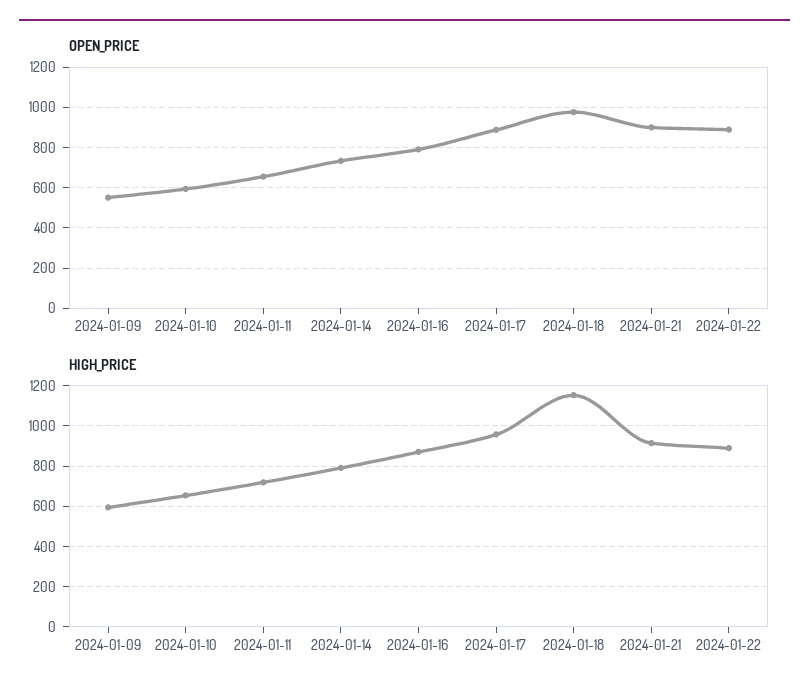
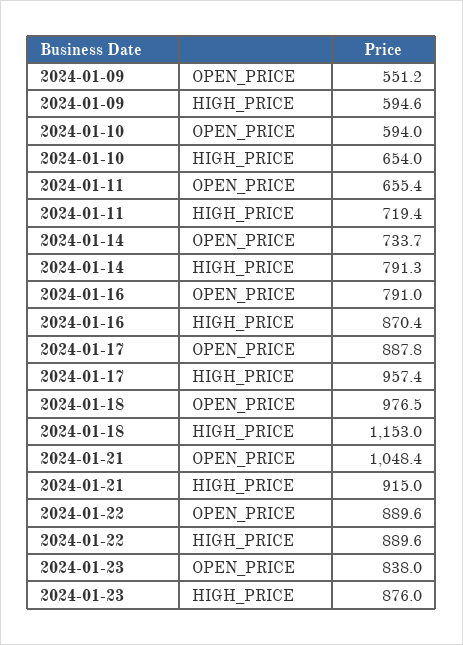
OPEN_PRICE, 2024-01-21: 900 -> 1048.4
OPEN_PRICE, 2024-01-23: none -> 838
HIGH_PRICE, 2024-01-23: none -> 876

